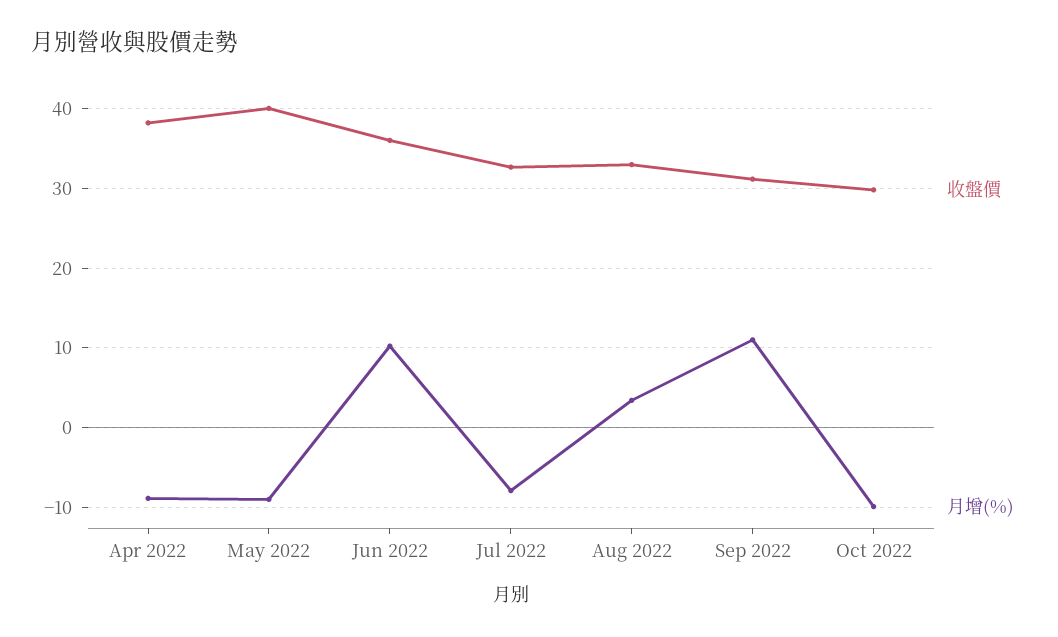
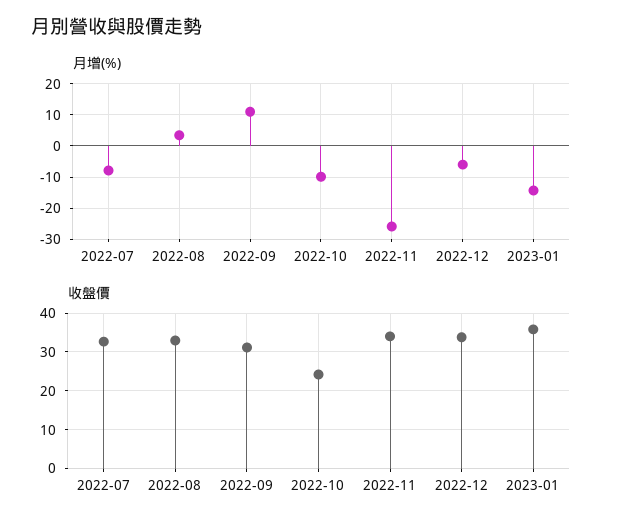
收盤價, Apr 2022: 38 -> none
月增(%), Apr 2022: -9 -> none
收盤價, May 2022: 40 -> none
月增(%), May 2022: -9 -> none
收盤價, Jun 2022: 36 -> none
月增(%), Jun 2022: 10 -> none
收盤價, Oct 2022: 30 -> 24
月增(%), 2022-11: none -> -26
月增(%), 2022-12: none -> -6
月增(%), 2023-01: none -> -14
收盤價, 2022-11: none -> 34
收盤價, 2022-12: none -> 34
收盤價, 2023-01: none -> 36

